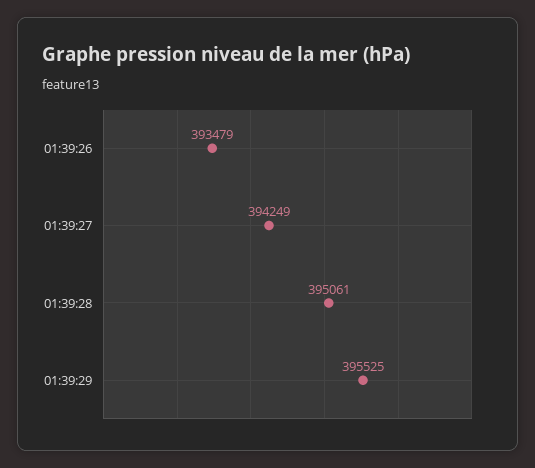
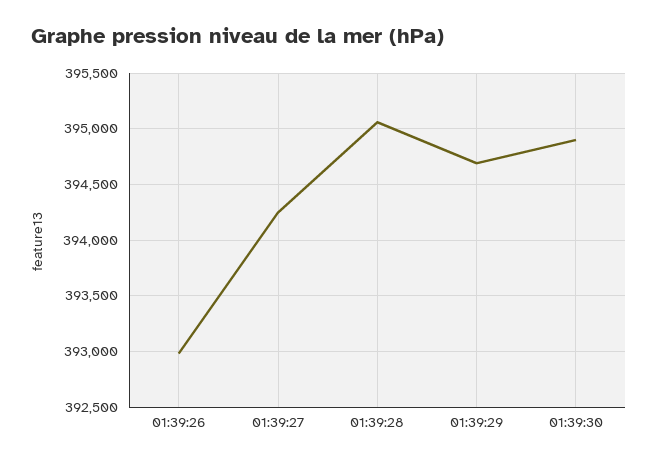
01:39:26: 393479 -> 393000
01:39:29: 395525 -> 394700
01:39:30: none -> 394900

